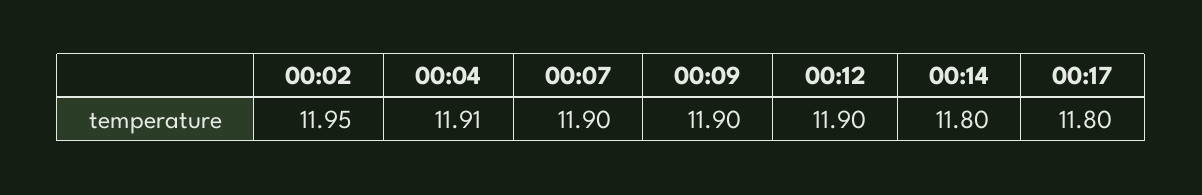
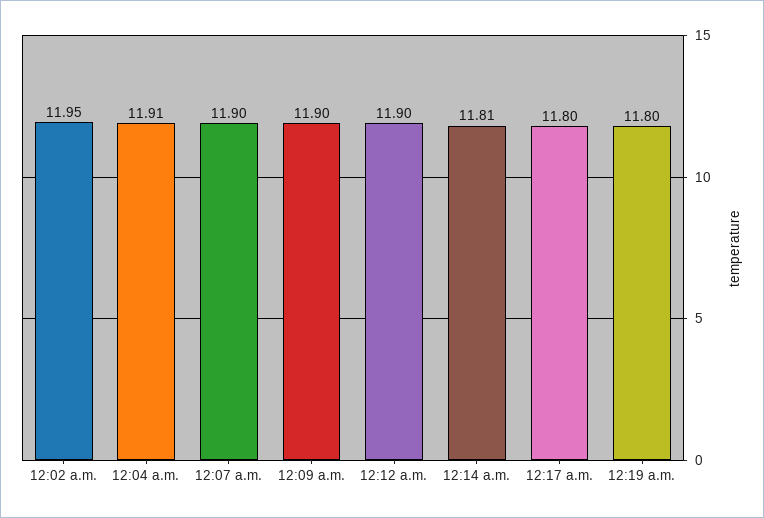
00:14: 11.8 -> 11.81
12:19 a.m.: none -> 11.8

